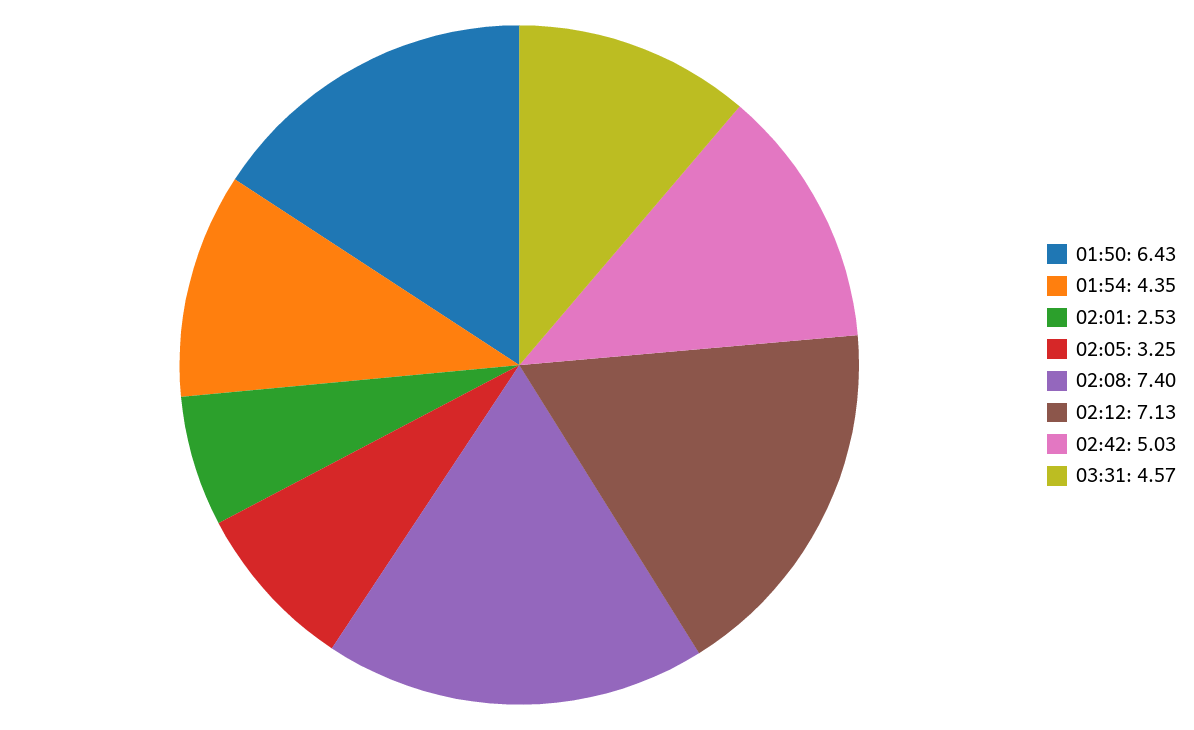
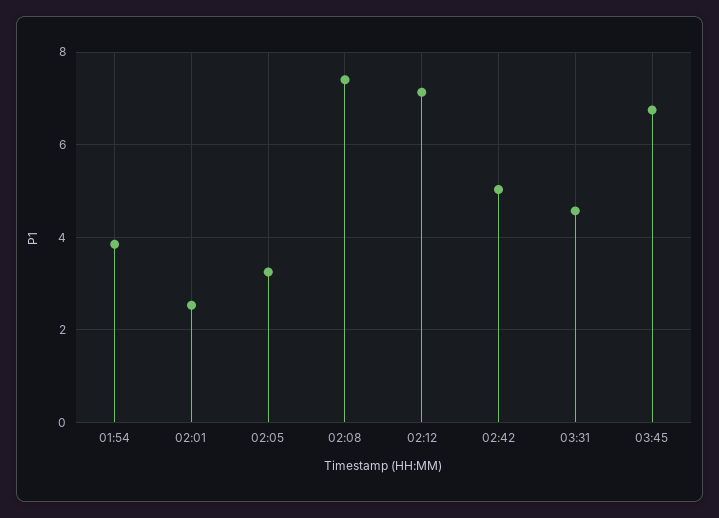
01:50: 6.43 -> none
01:54: 4.35 -> 3.8
03:45: none -> 6.8

